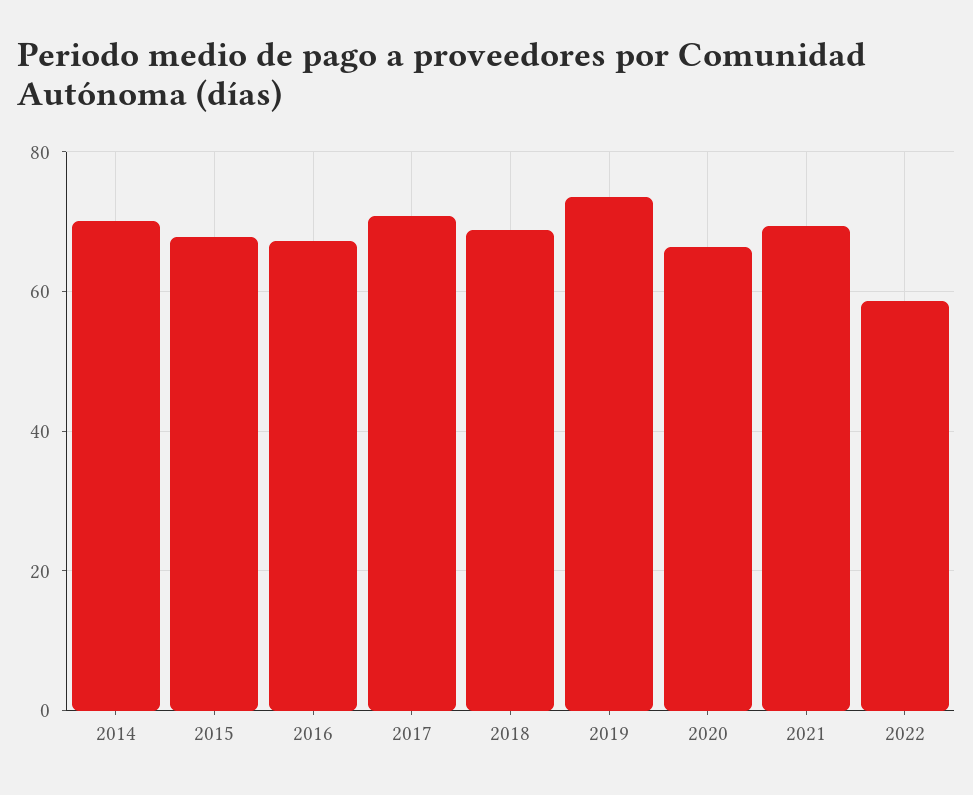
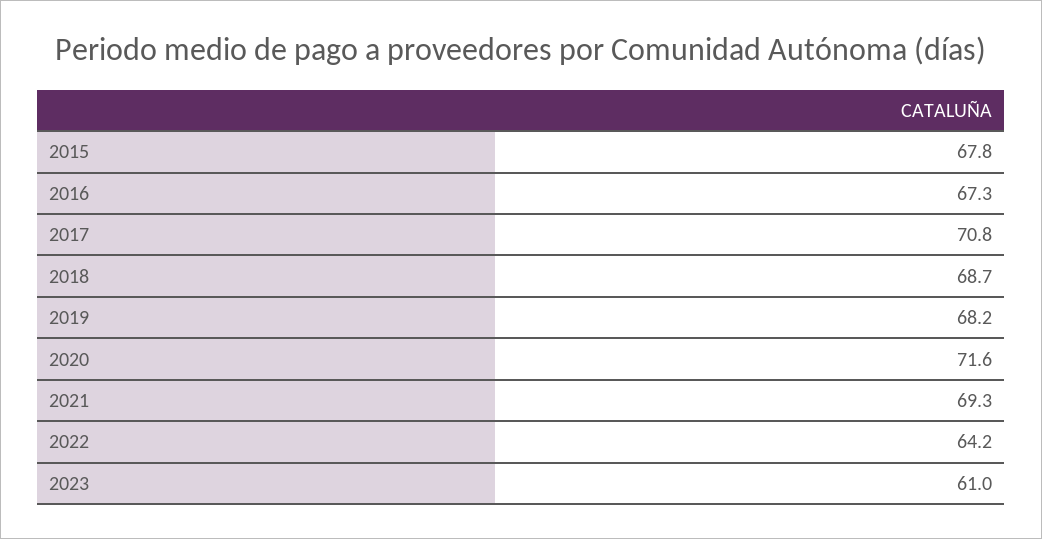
2014: 70 -> none
2019: 74 -> 68.2
2020: 66 -> 71.6
2022: 58 -> 64.2
2023: none -> 61

